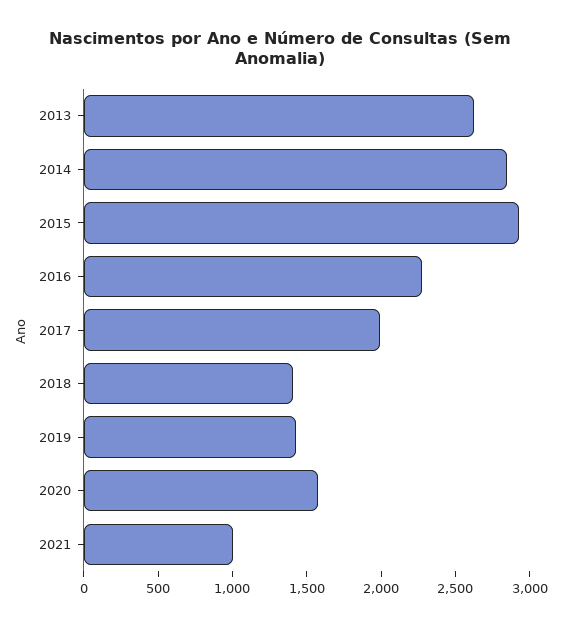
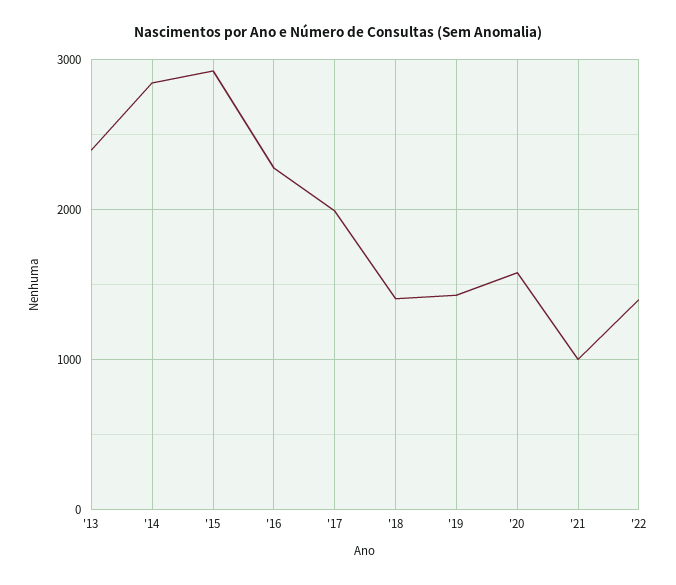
2013: 2600 -> 2400
'22: none -> 1400

